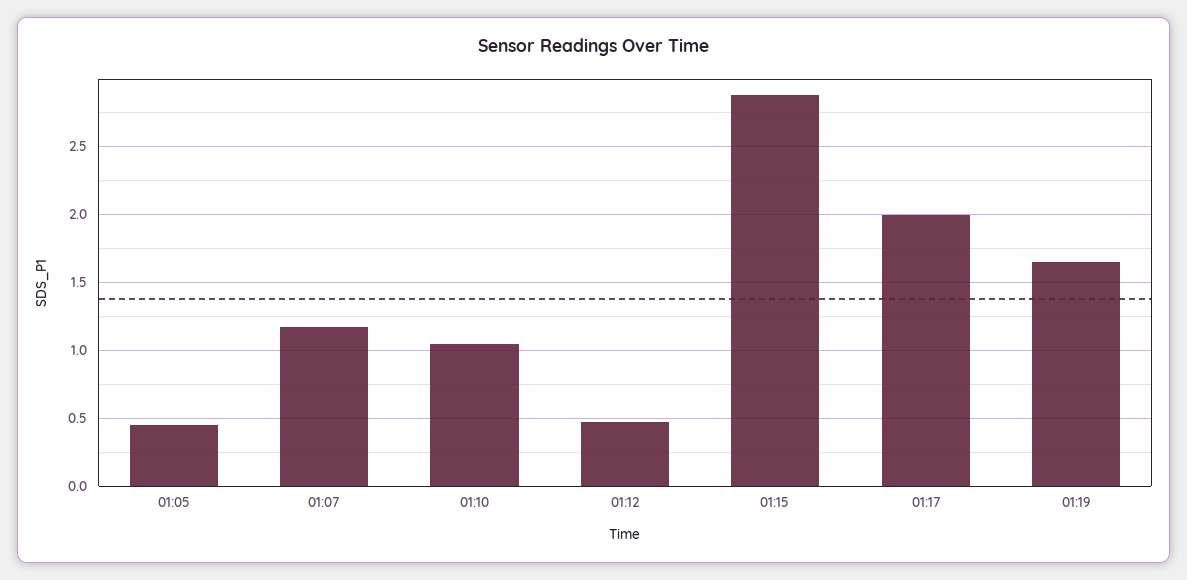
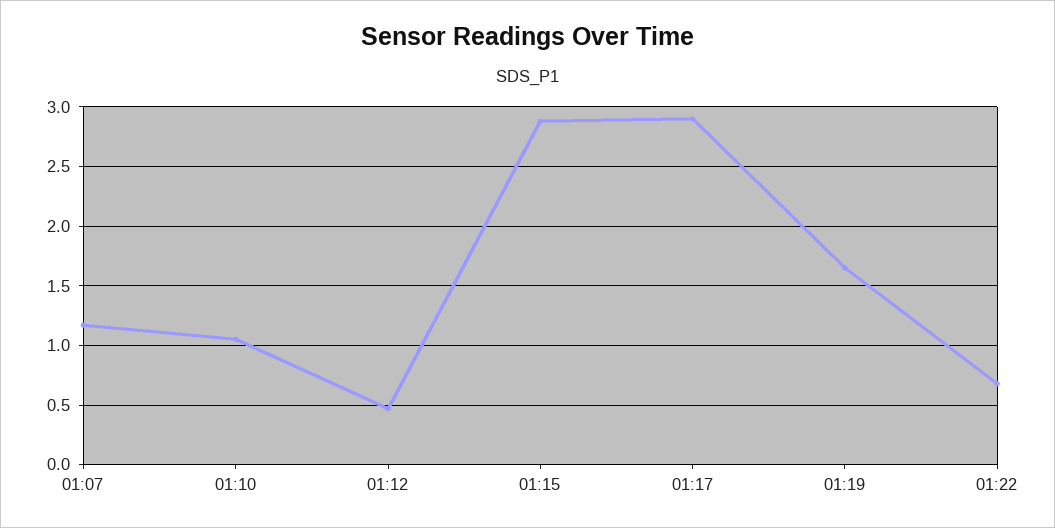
01:05: 0.45 -> none
01:17: 2 -> 2.9
01:22: none -> 0.7

